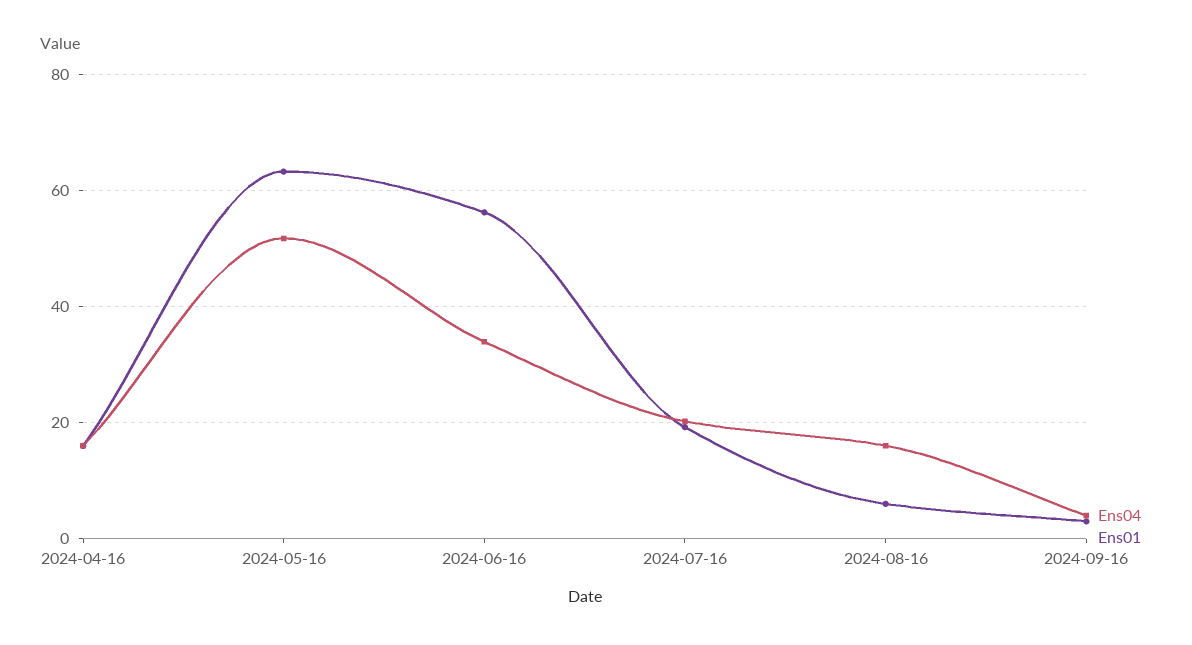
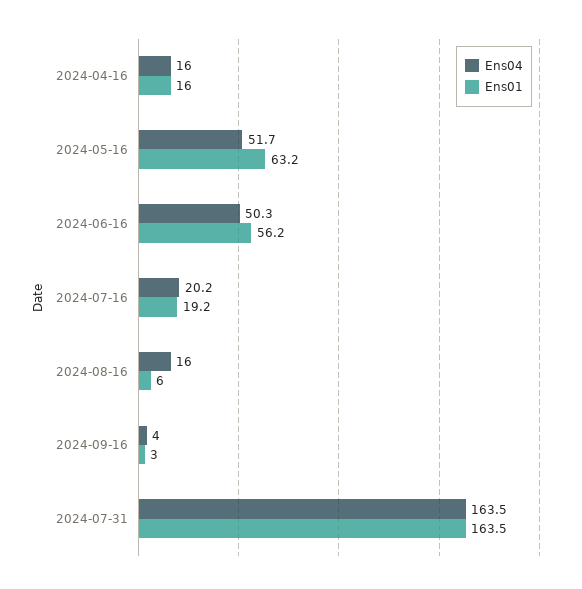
Ens04, 2024-06-16: 34 -> 50.3
Ens04, 2024-07-31: none -> 163.5
Ens01, 2024-07-31: none -> 163.5

